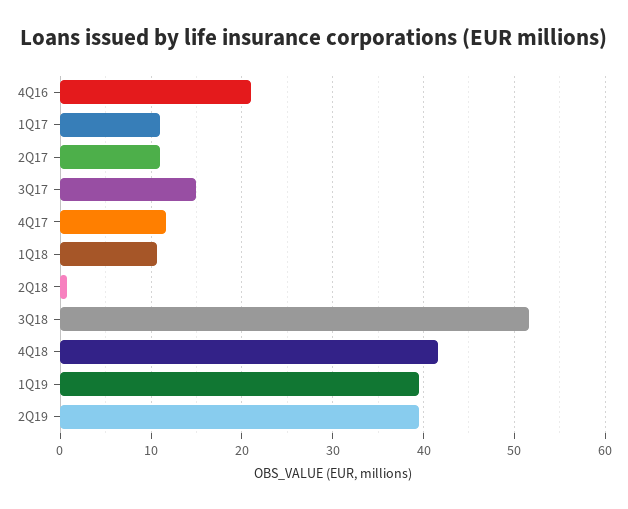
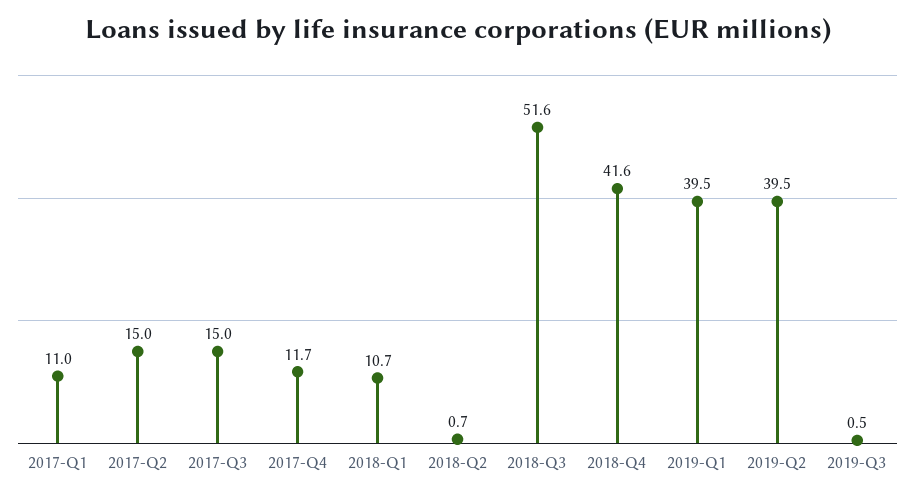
4Q16: 21 -> none
2Q17: 11 -> 15
2019-Q3: none -> 0.5

